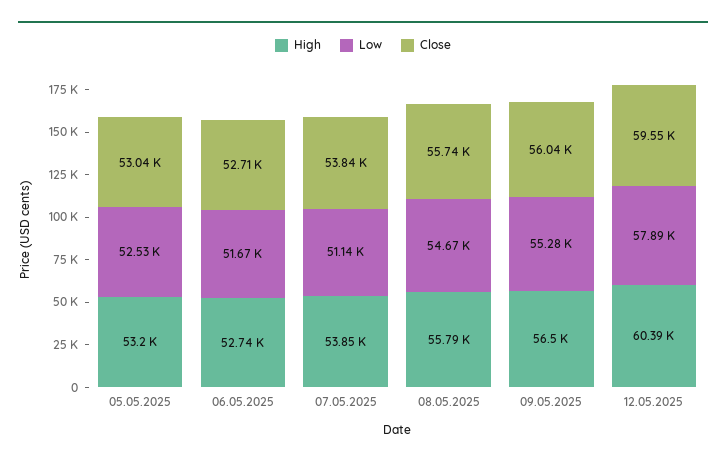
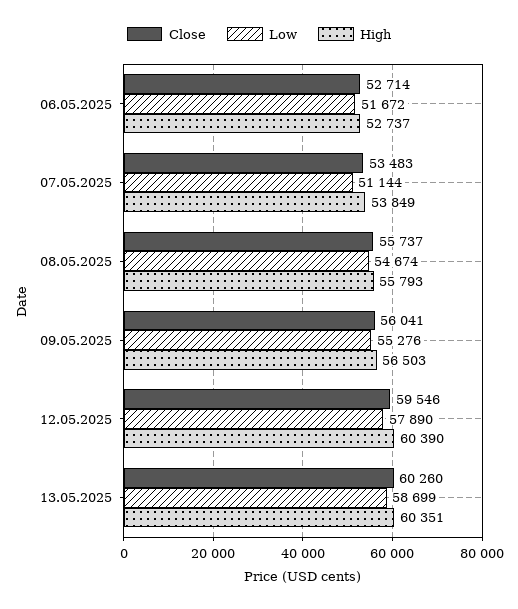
High, 05.05.2025: 53200 -> none
Low, 05.05.2025: 52530 -> none
Close, 05.05.2025: 53040 -> none
Close, 07.05.2025: 53840 -> 53483
Close, 13.05.2025: none -> 60260
Low, 13.05.2025: none -> 58699
High, 13.05.2025: none -> 60351

